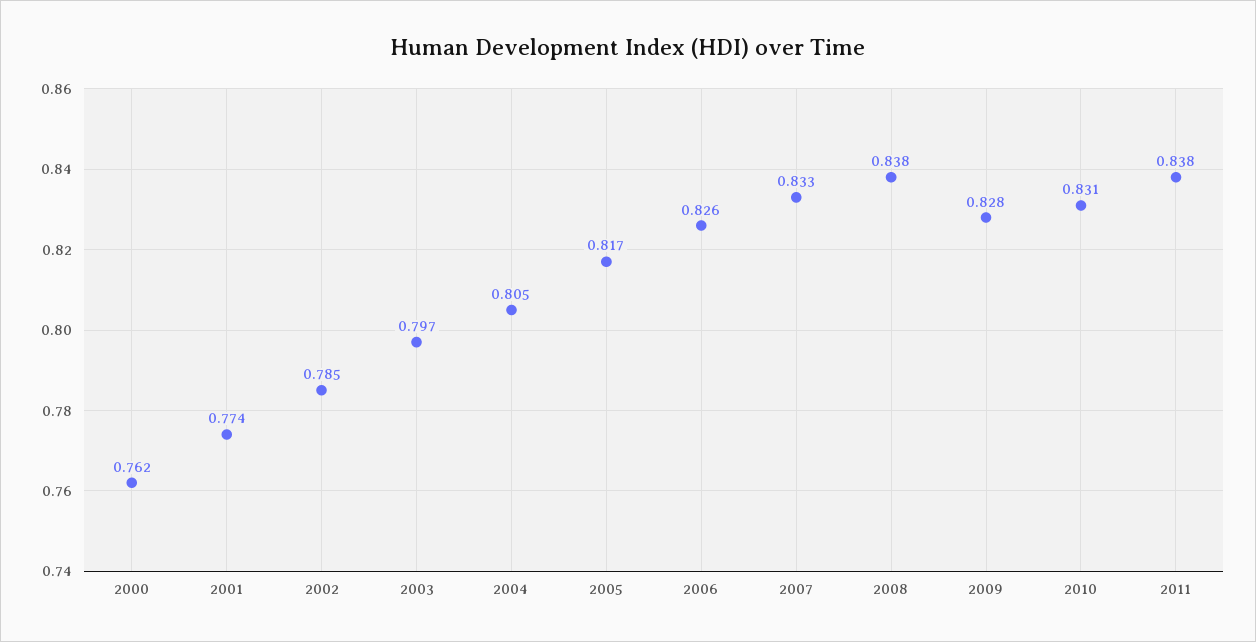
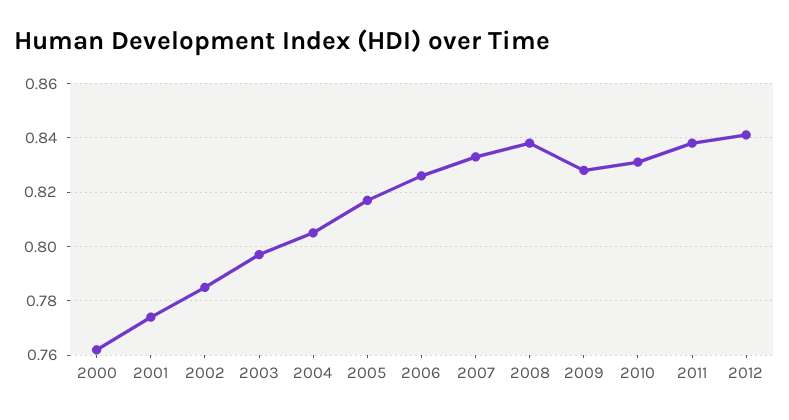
2012: none -> 0.84

